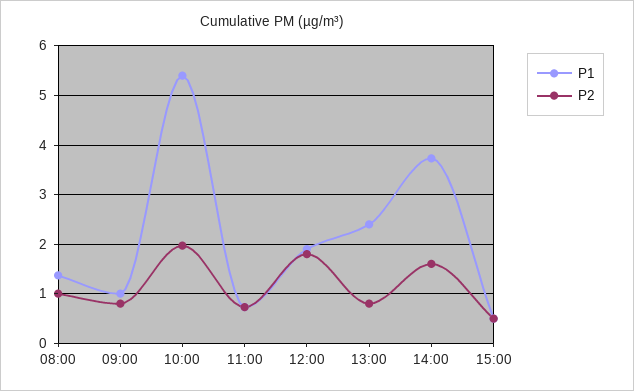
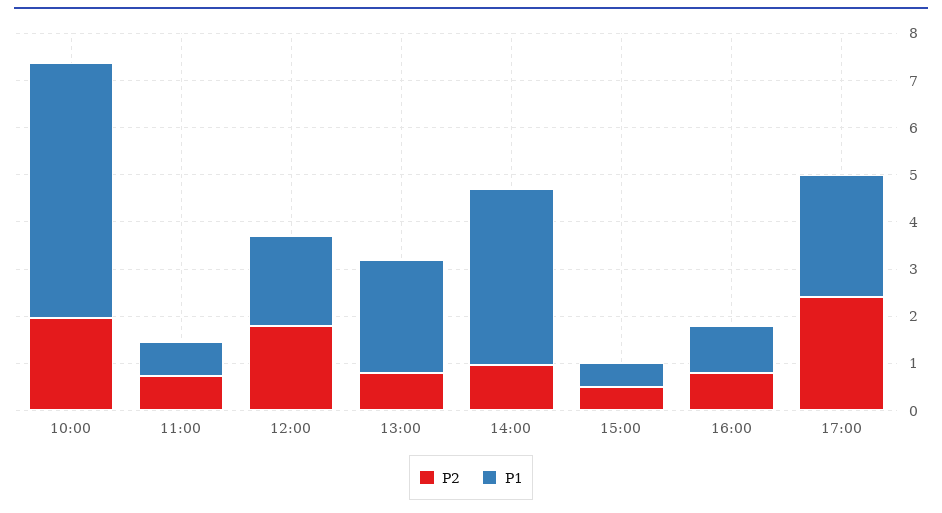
P1, 08:00: 1.4 -> none
P2, 08:00: 1 -> none
P1, 09:00: 1 -> none
P2, 09:00: 0.8 -> none
P2, 14:00: 1.6 -> 1
P2, 16:00: none -> 0.8
P1, 16:00: none -> 1
P2, 17:00: none -> 2.4
P1, 17:00: none -> 2.6

